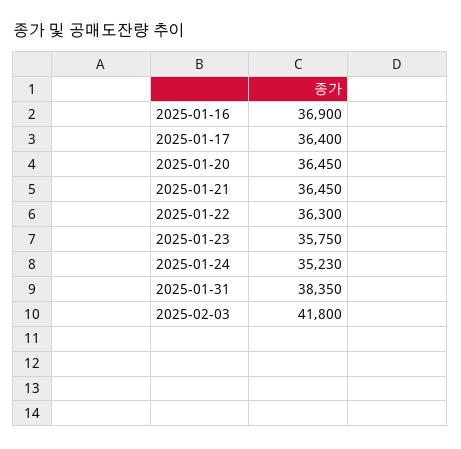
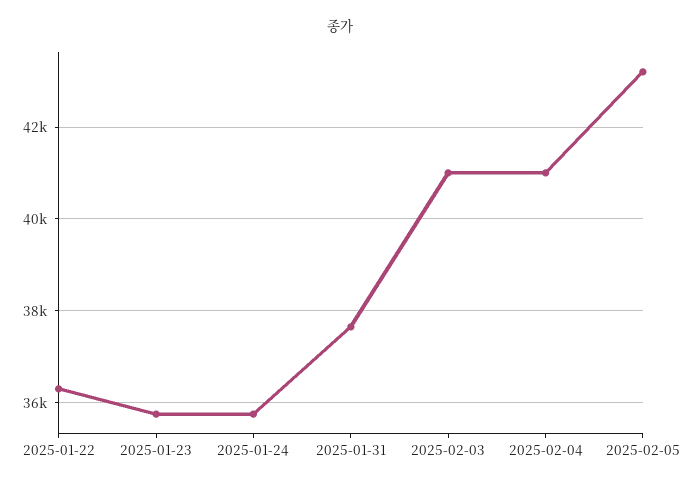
2025-01-16: 36900 -> none
2025-01-17: 36400 -> none
2025-01-20: 36450 -> none
2025-01-21: 36450 -> none
2025-01-24: 35230 -> 35800
2025-01-31: 38350 -> 37600
2025-02-03: 41800 -> 41000
2025-02-04: none -> 41000
2025-02-05: none -> 43200

